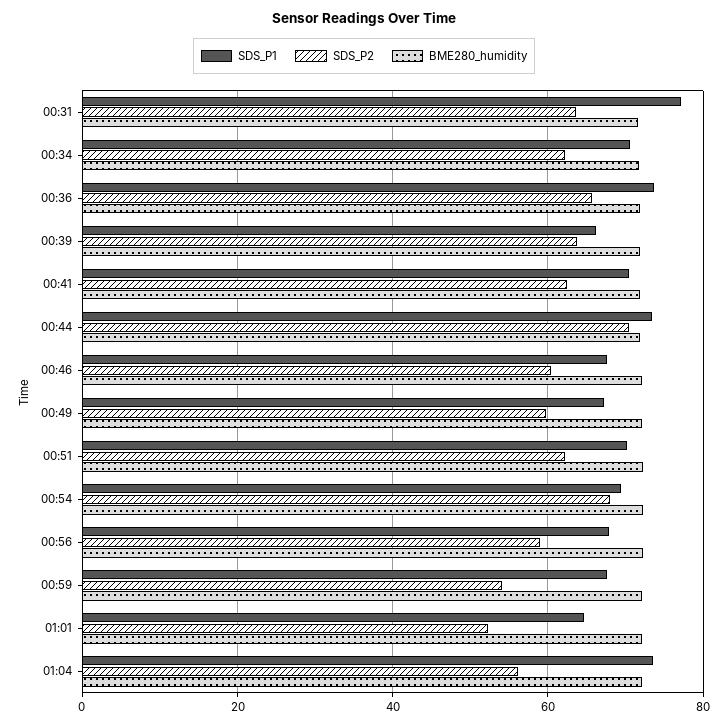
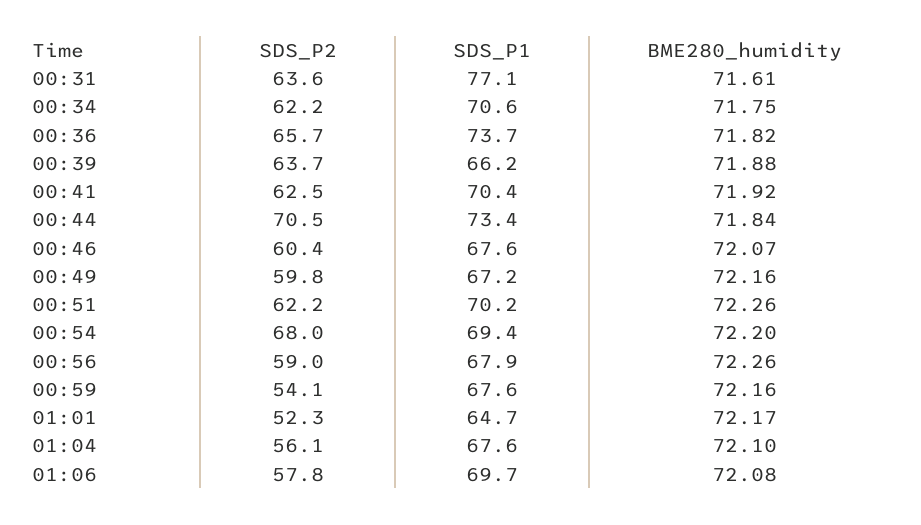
SDS_P1, 01:04: 74 -> 67.6
SDS_P2, 01:06: none -> 57.8
SDS_P1, 01:06: none -> 69.7
BME280_humidity, 01:06: none -> 72.08

